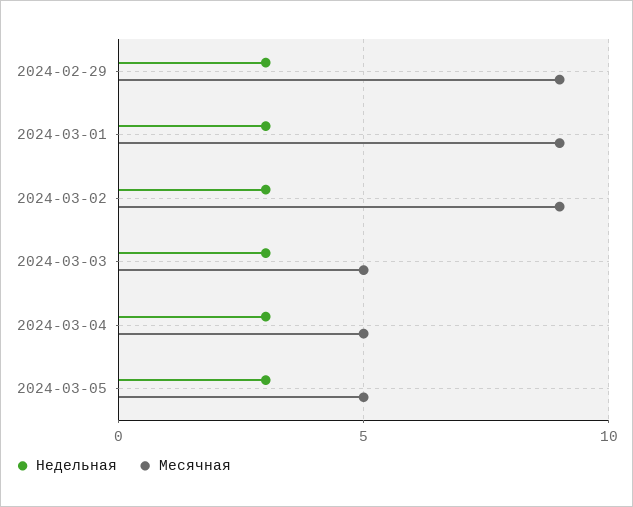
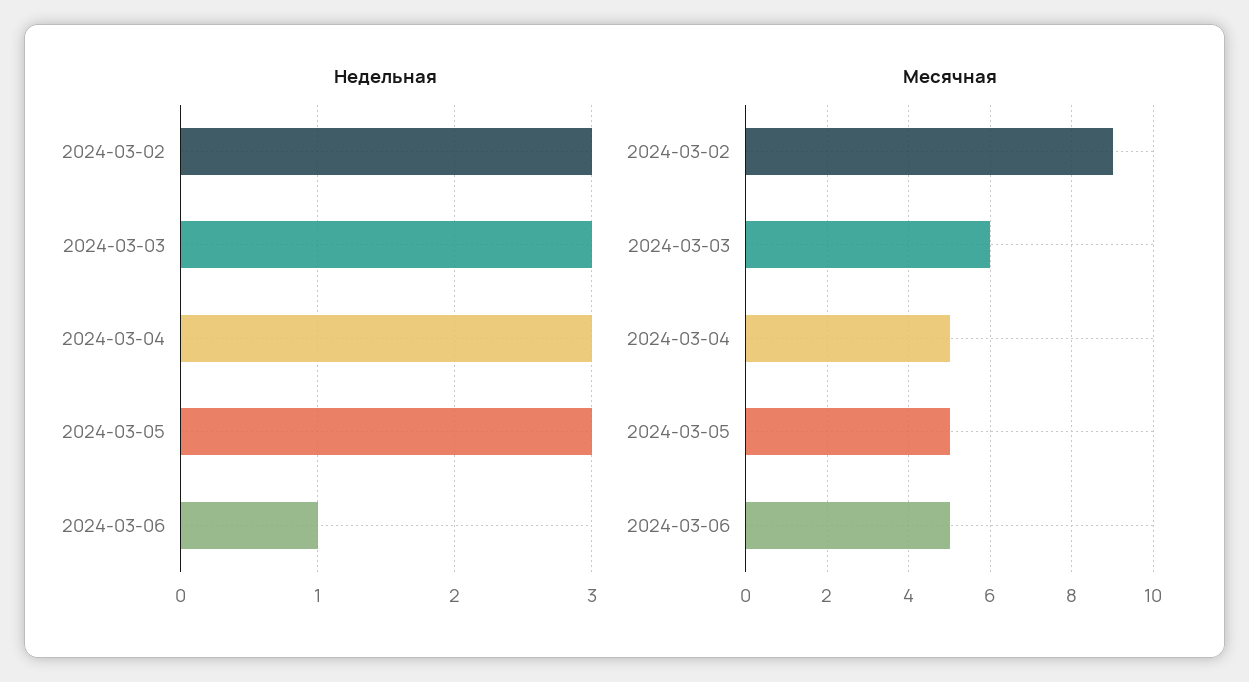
Недельная, 2024-02-29: 3 -> none
Месячная, 2024-02-29: 9 -> none
Недельная, 2024-03-01: 3 -> none
Месячная, 2024-03-01: 9 -> none
Месячная, 2024-03-03: 5 -> 6
Недельная, 2024-03-06: none -> 1
Месячная, 2024-03-06: none -> 5

